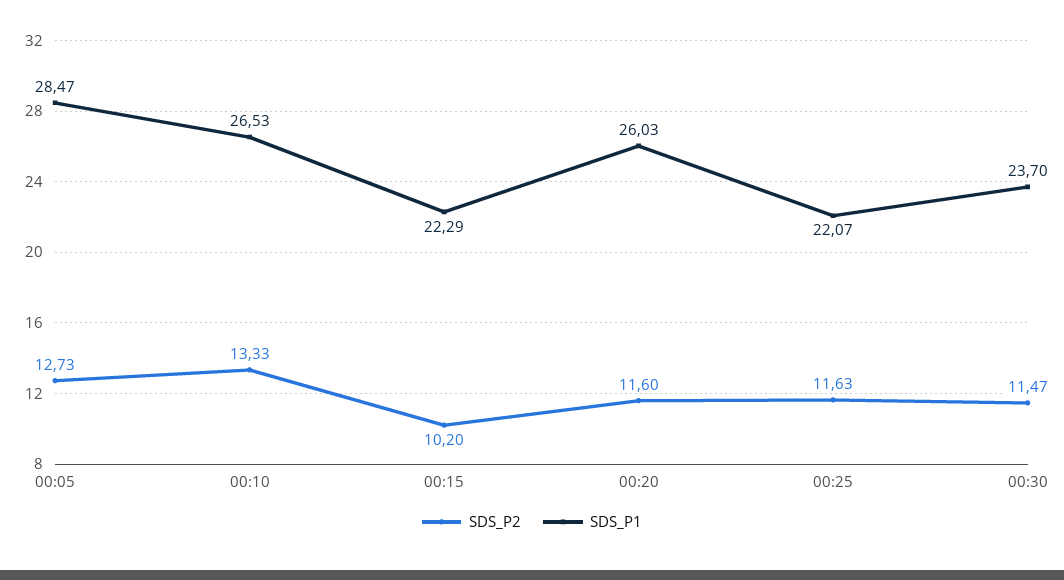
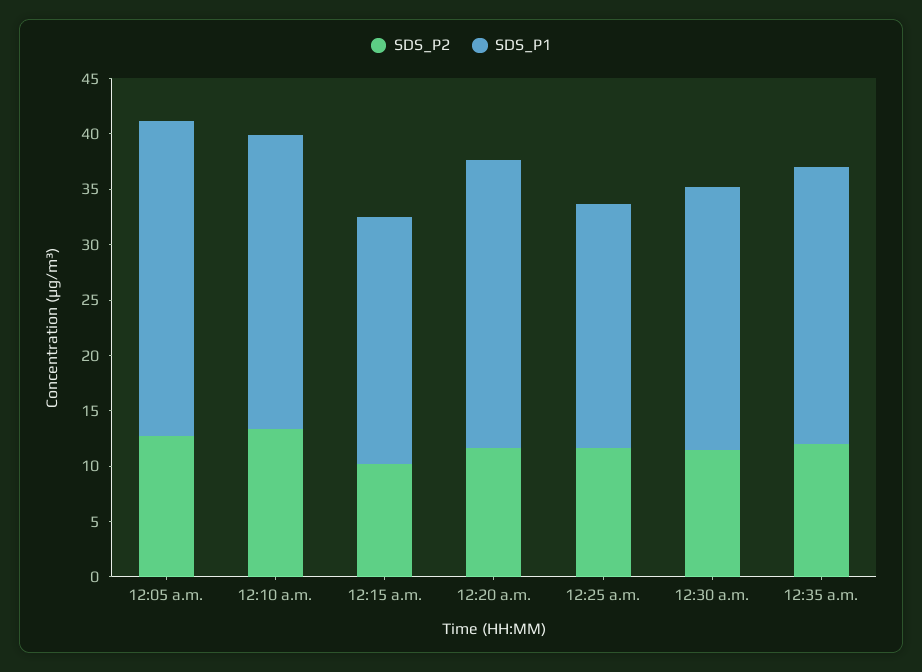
SDS_P2, 12:35 a.m.: none -> 12
SDS_P1, 12:35 a.m.: none -> 25

